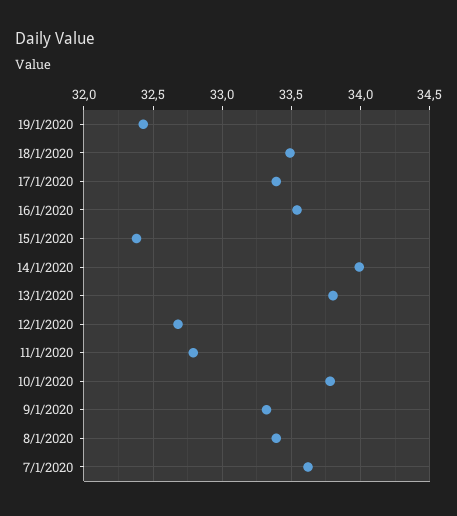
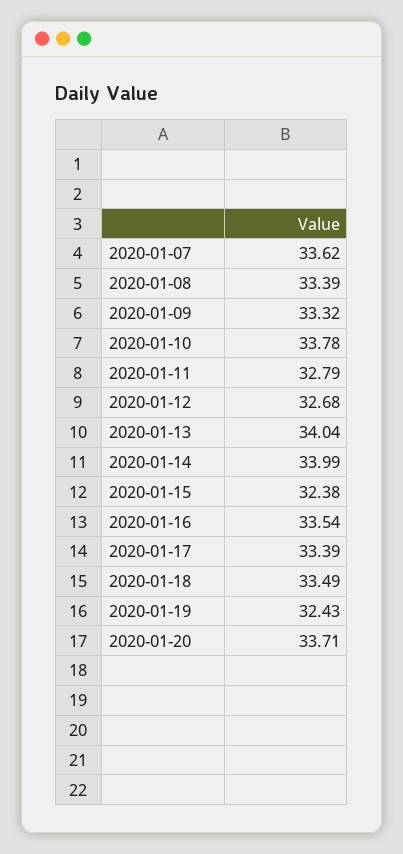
13/1/2020: 33.8 -> 34.04
2020-01-20: none -> 33.71

